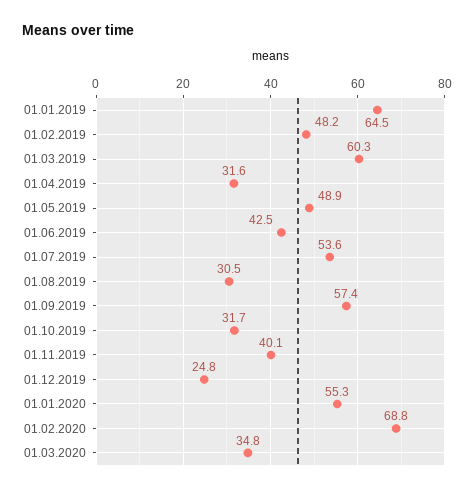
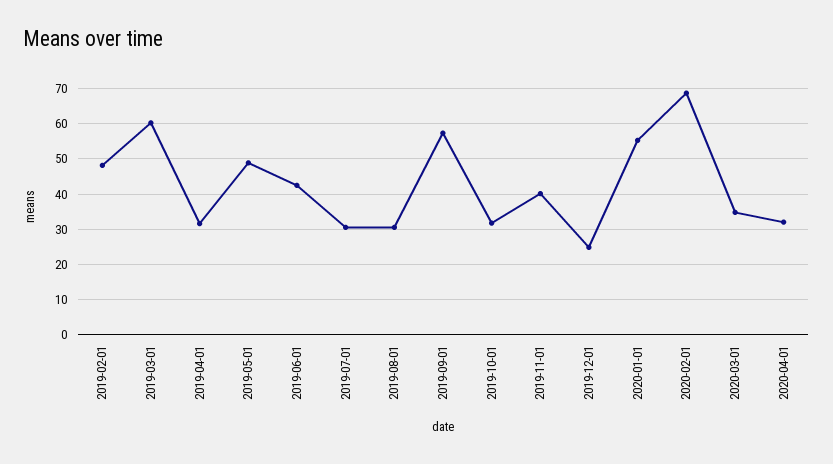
01.01.2019: 64.5 -> none
01.07.2019: 53.6 -> 30
2020-04-01: none -> 32

